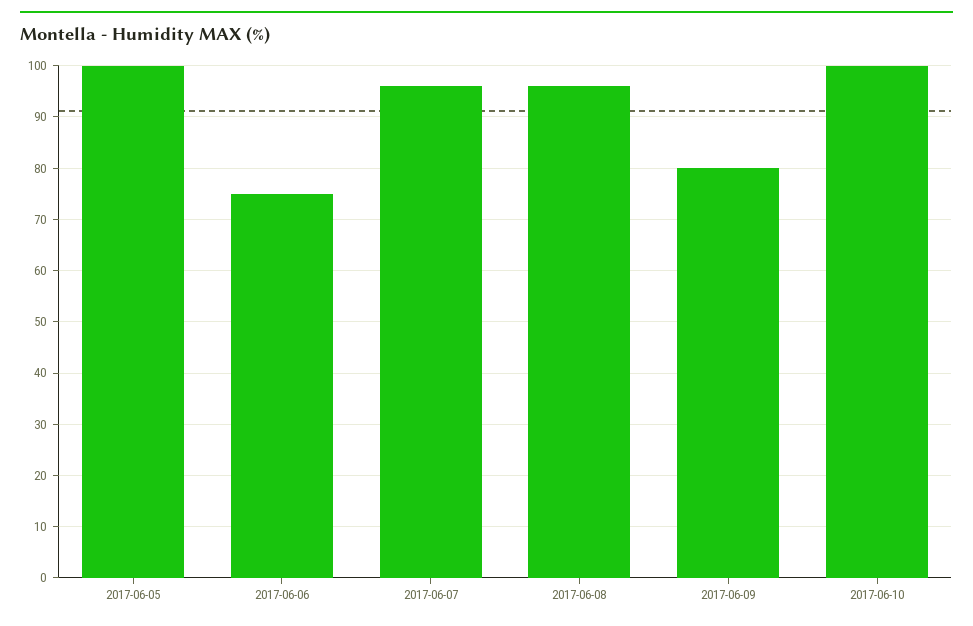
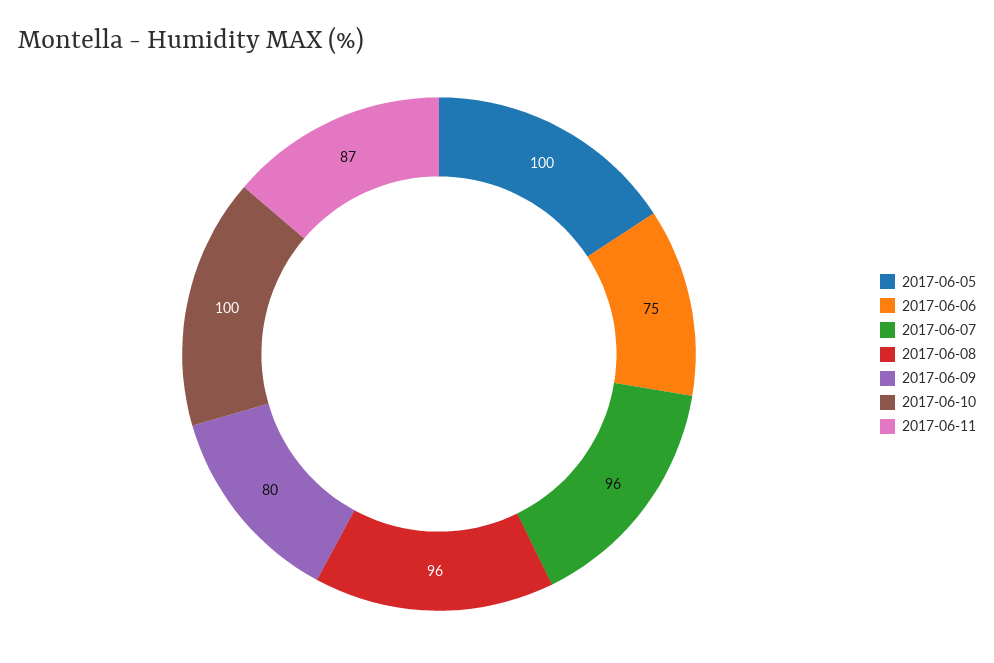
2017-06-11: none -> 87

